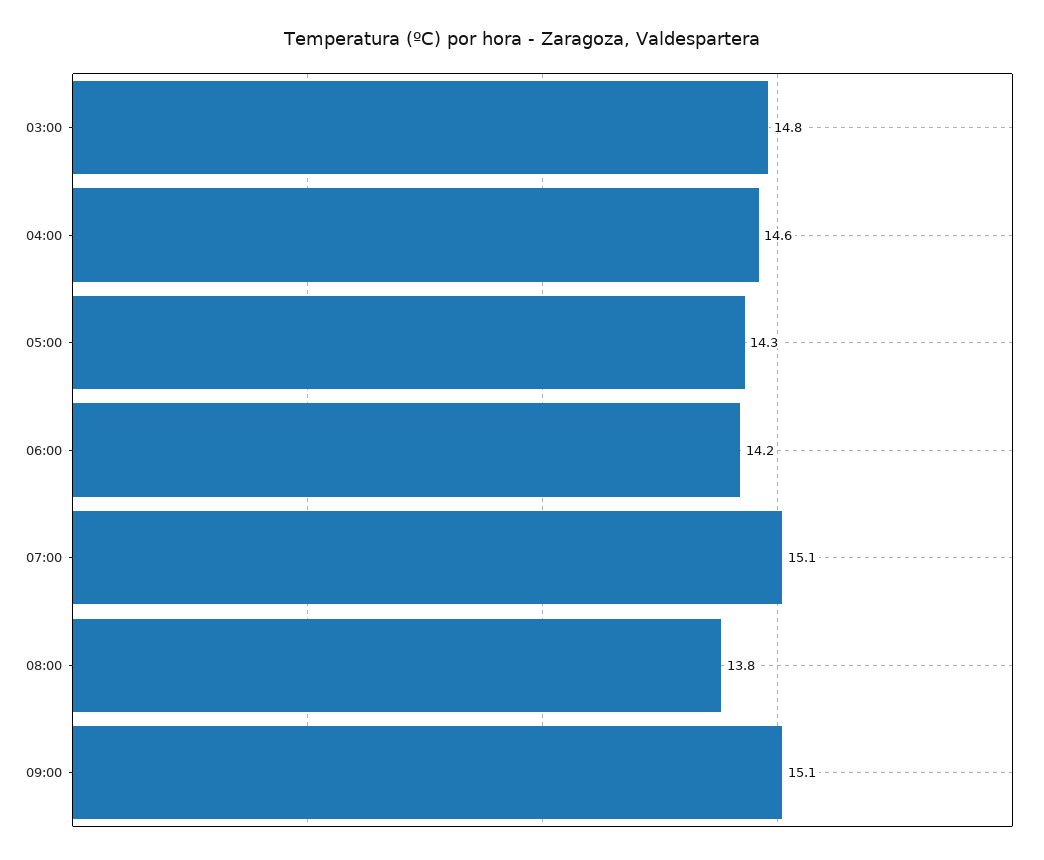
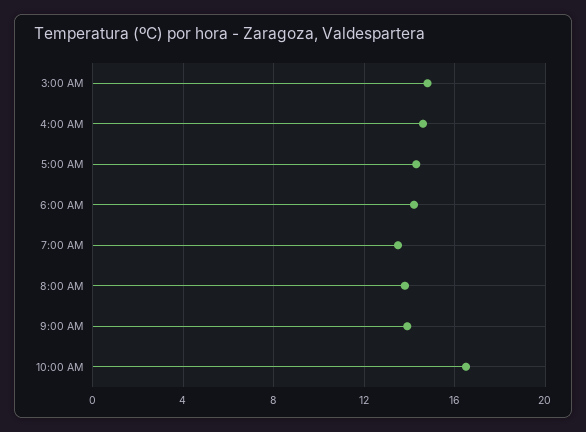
07:00: 15.1 -> 13.5
09:00: 15.1 -> 14
10:00 AM: none -> 16.5

